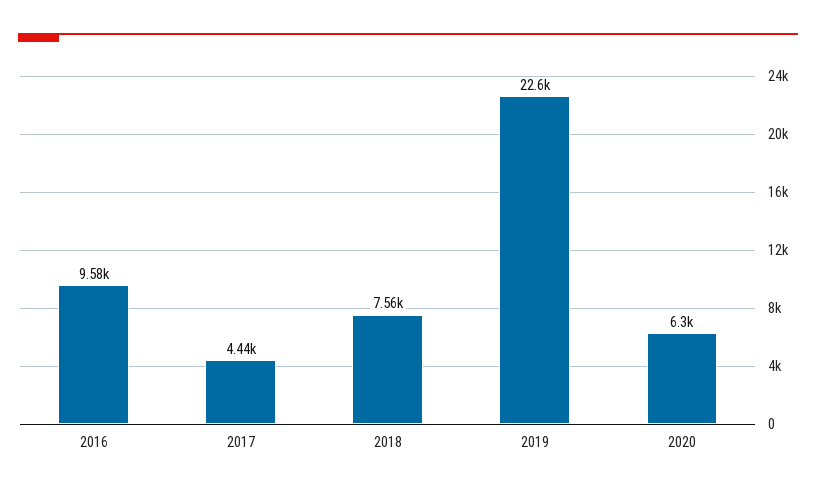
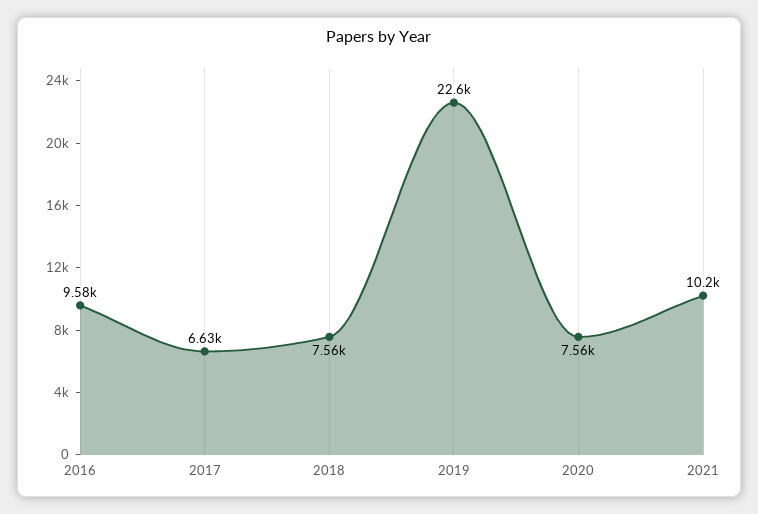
2017: 4440 -> 6630
2020: 6300 -> 7560
2021: none -> 10200

